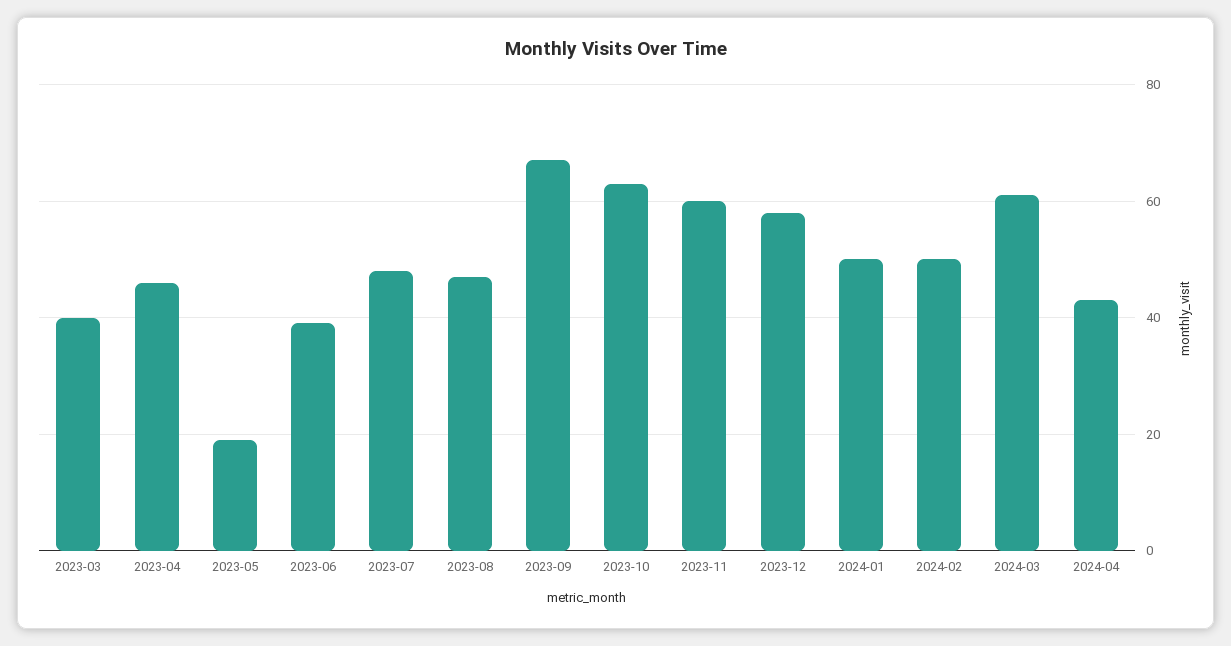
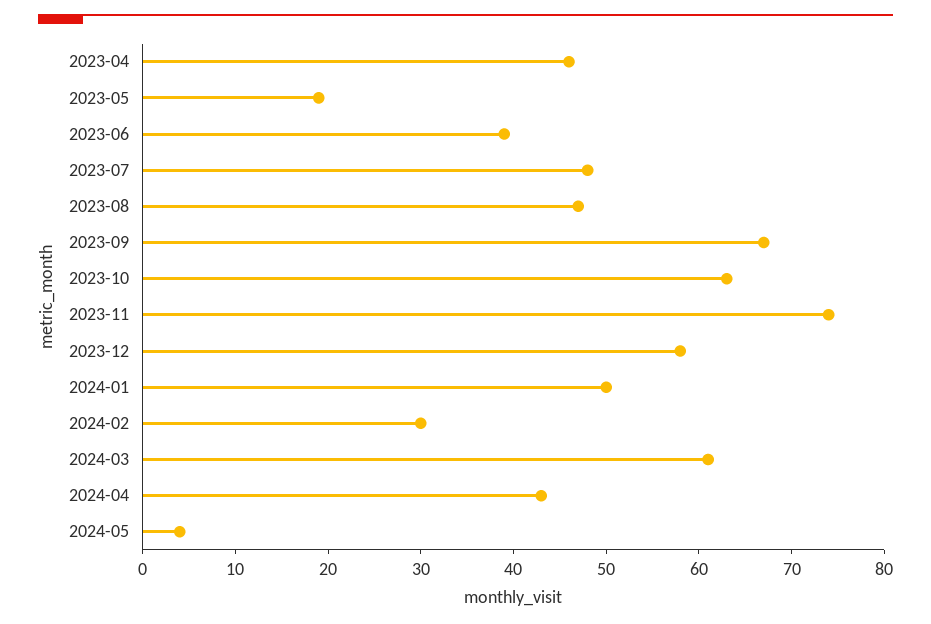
2023-03: 40 -> none
2023-11: 60 -> 74
2024-02: 50 -> 30
2024-05: none -> 4

